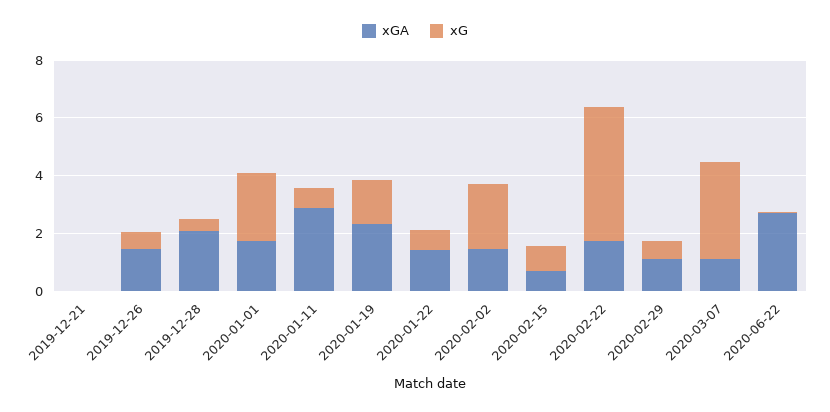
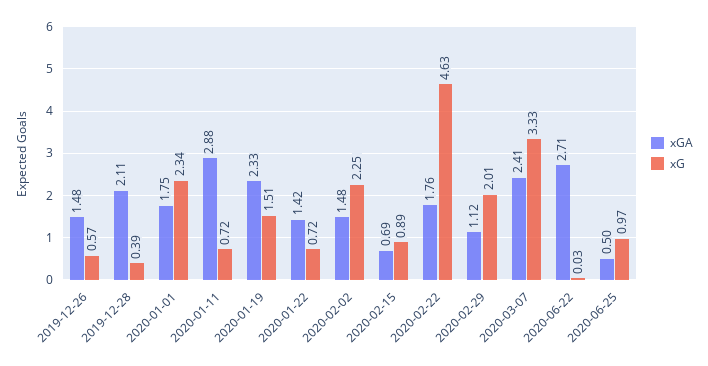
xGA, 2019-12-21: 0 -> none
xG, 2019-12-21: 0 -> none
xG, 2020-02-29: 0.5 -> 2.01
xGA, 2020-03-07: 1 -> 2.41
xGA, 2020-06-25: none -> 0.5
xG, 2020-06-25: none -> 0.97

